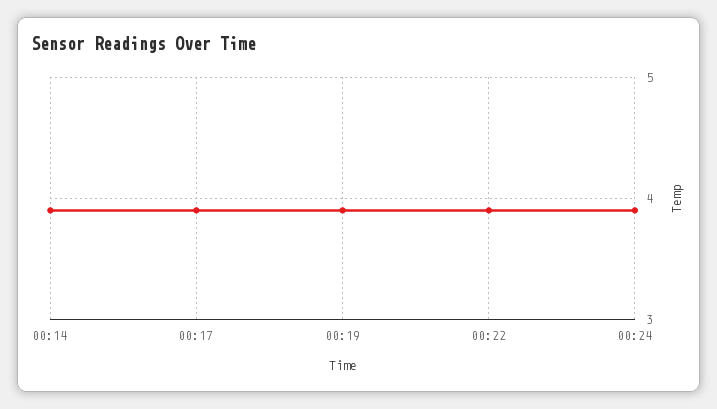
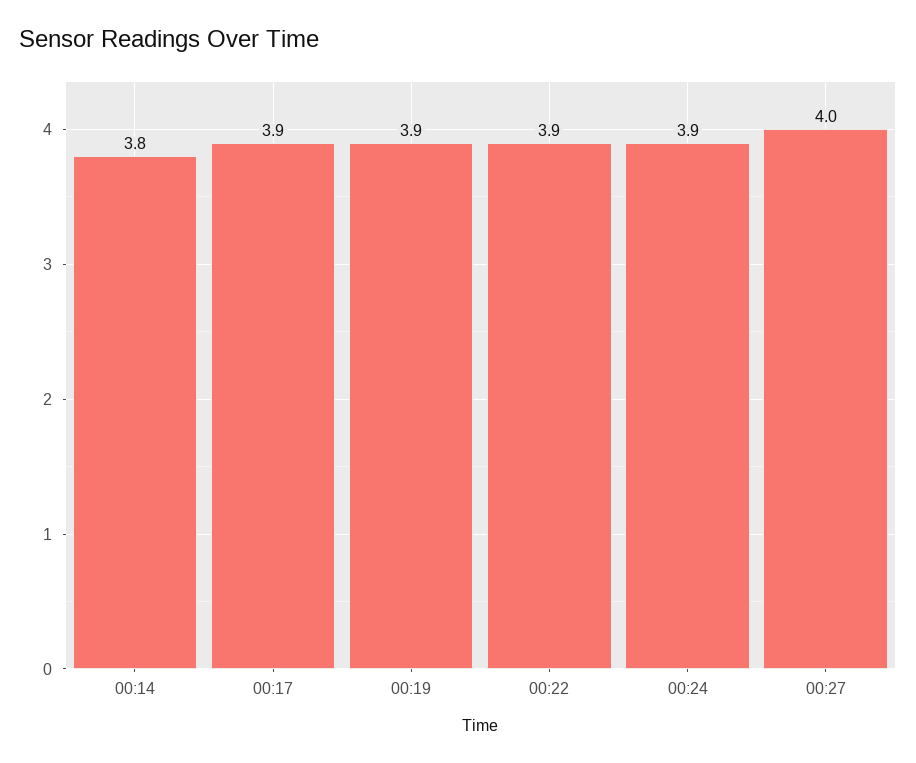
00:14: 3.9 -> 3.8
00:27: none -> 4

